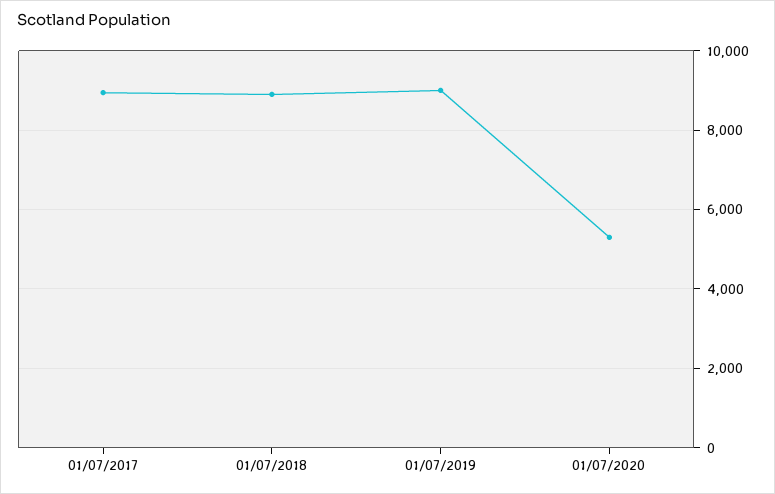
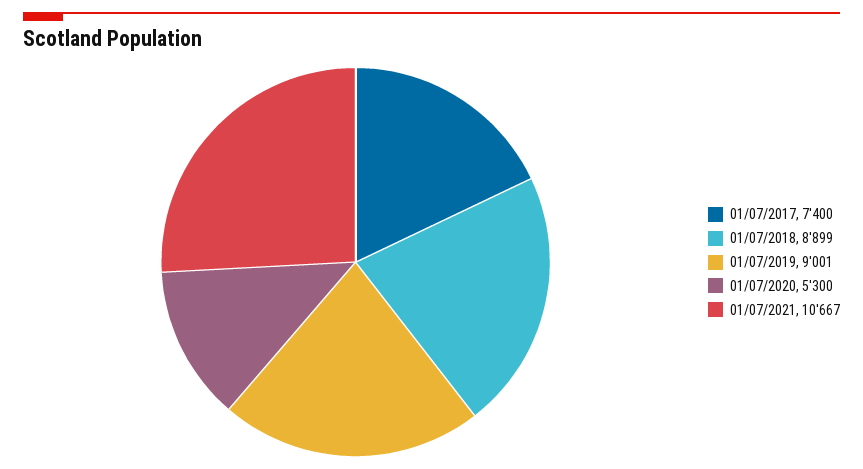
01/07/2017: 9000 -> 7400
01/07/2021: none -> 10667

